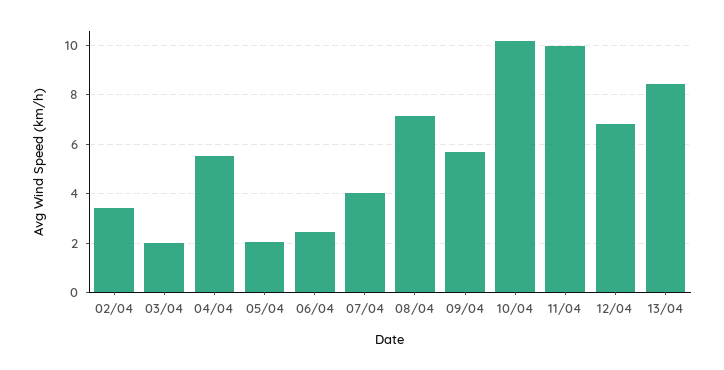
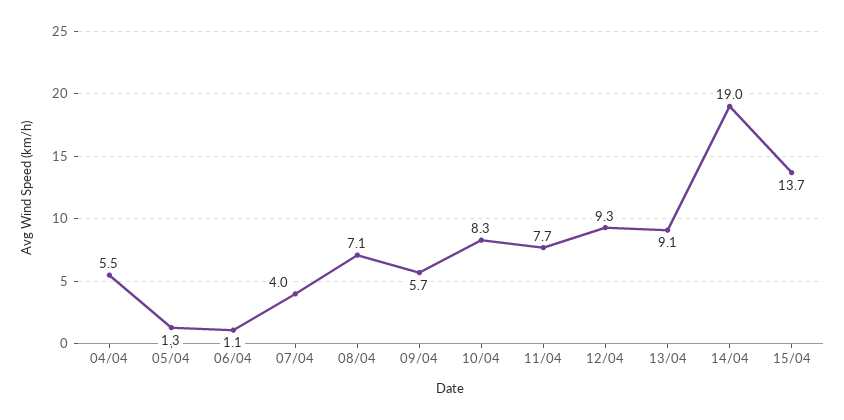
02/04: 3.5 -> none
03/04: 2 -> none
05/04: 2 -> 1.3
06/04: 2.5 -> 1.1
10/04: 10.25 -> 8.3
11/04: 10 -> 7.7
12/04: 6.75 -> 9.3
13/04: 8.5 -> 9.1
14/04: none -> 19
15/04: none -> 13.7

